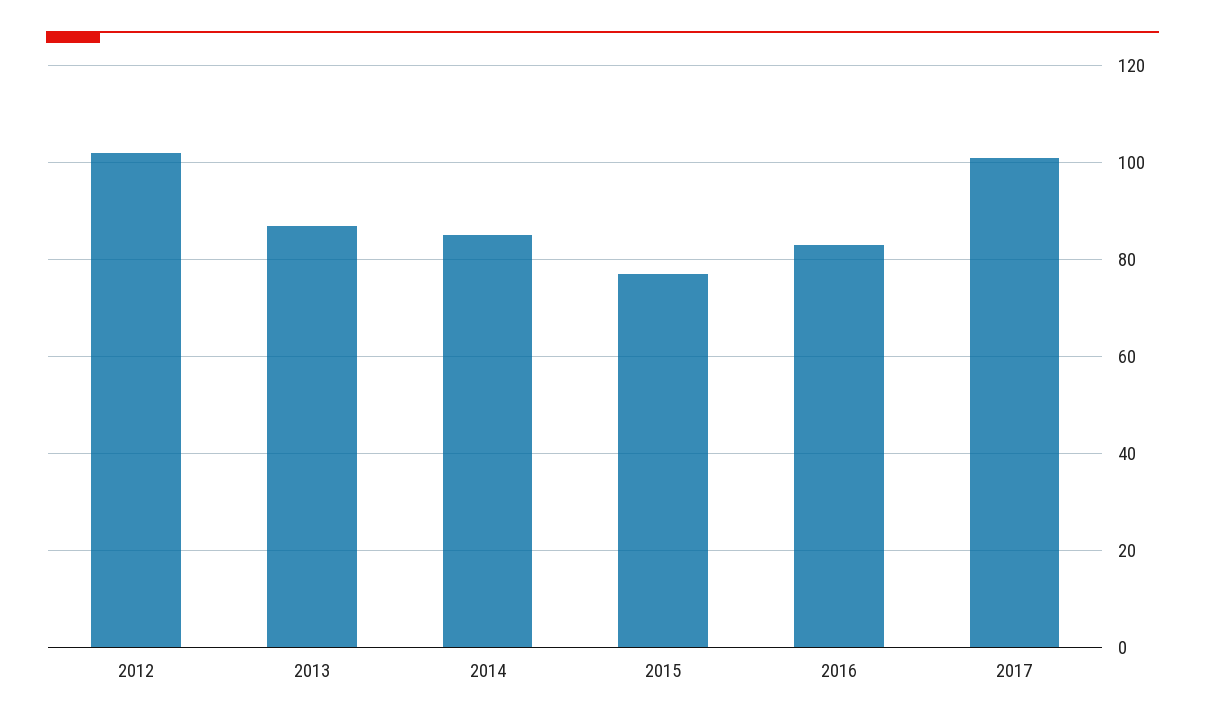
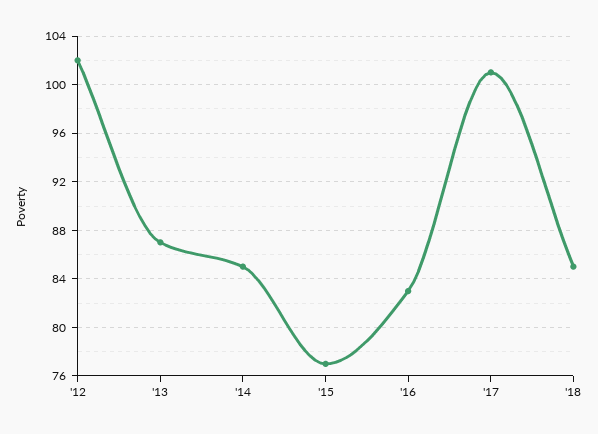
'18: none -> 85

